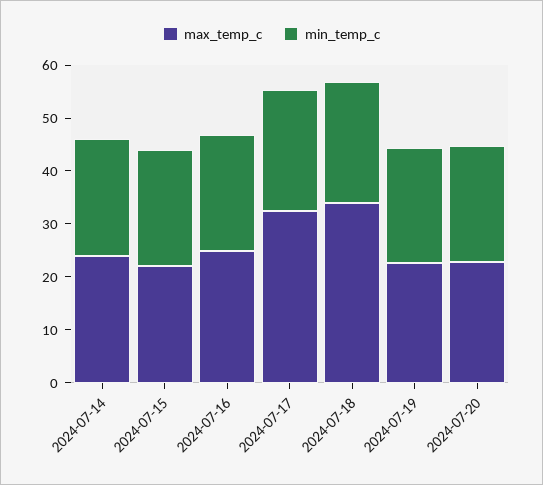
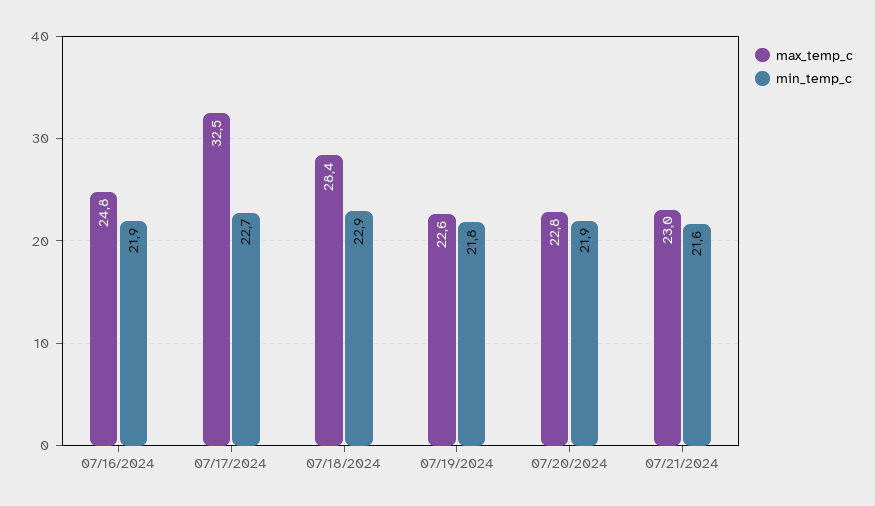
max_temp_c, 2024-07-14: 24 -> none
min_temp_c, 2024-07-14: 22 -> none
max_temp_c, 2024-07-15: 22 -> none
min_temp_c, 2024-07-15: 22 -> none
max_temp_c, 2024-07-18: 34 -> 28.4
max_temp_c, 07/21/2024: none -> 23
min_temp_c, 07/21/2024: none -> 21.6

